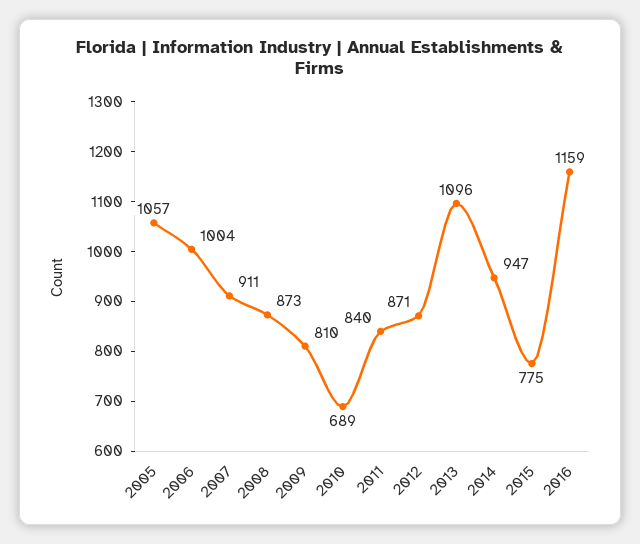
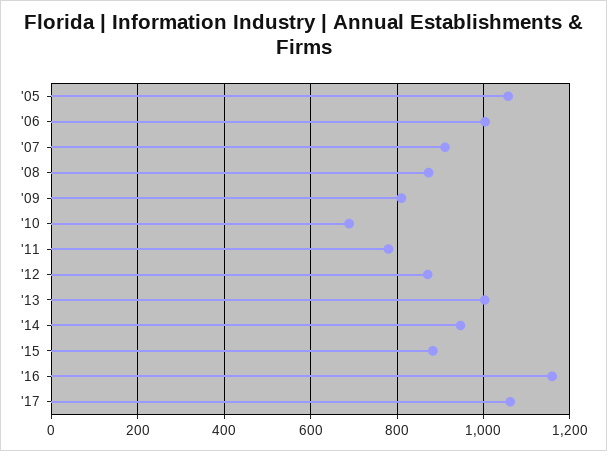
2011: 840 -> 780
2013: 1096 -> 1000
2015: 775 -> 880
'17: none -> 1060

